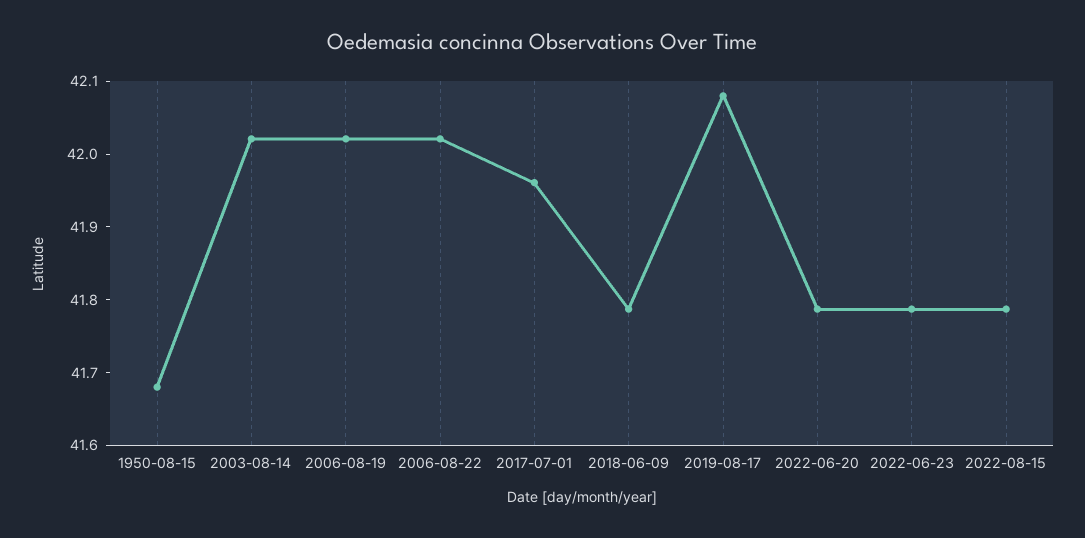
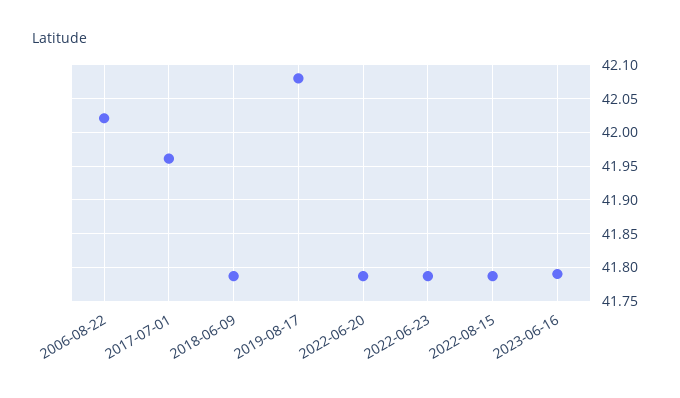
1950-08-15: 41.68 -> none
2003-08-14: 42.02 -> none
2006-08-19: 42.02 -> none
2023-06-16: none -> 41.79

